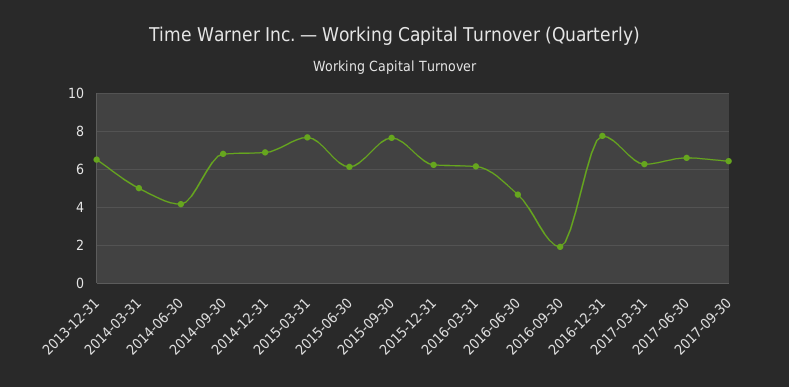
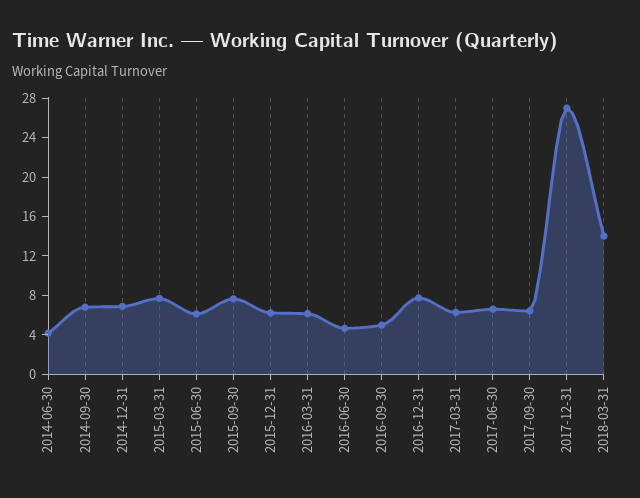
2013-12-31: 6.5 -> none
2014-03-31: 5 -> none
2016-09-30: 2 -> 5
2017-12-31: none -> 27
2018-03-31: none -> 14

